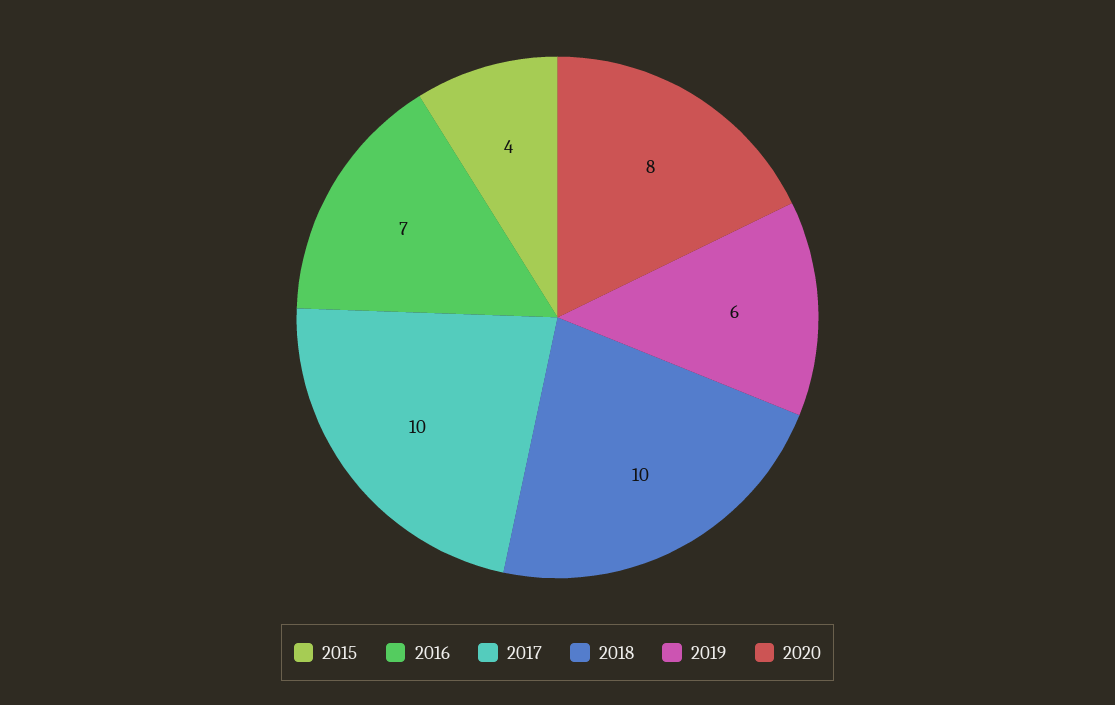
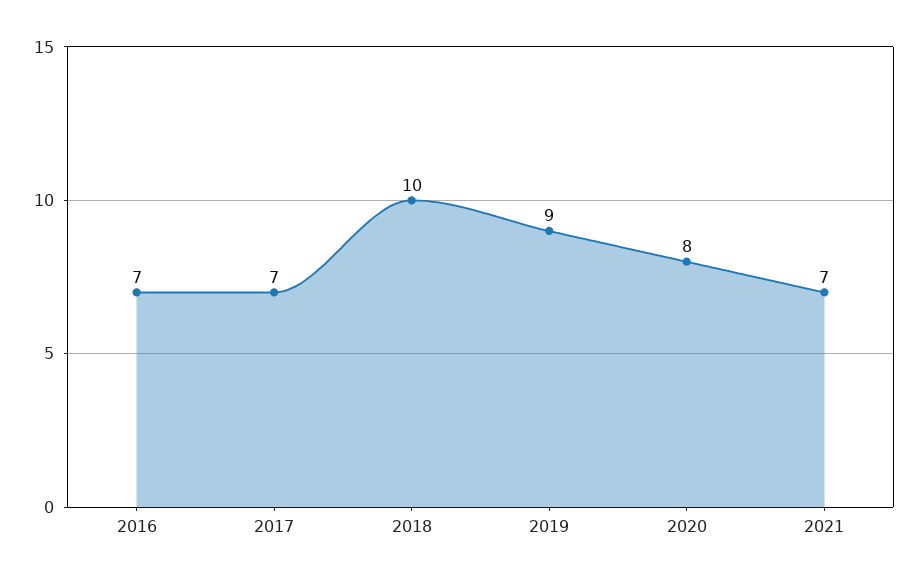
2015: 4 -> none
2017: 10 -> 7
2019: 6 -> 9
2021: none -> 7

